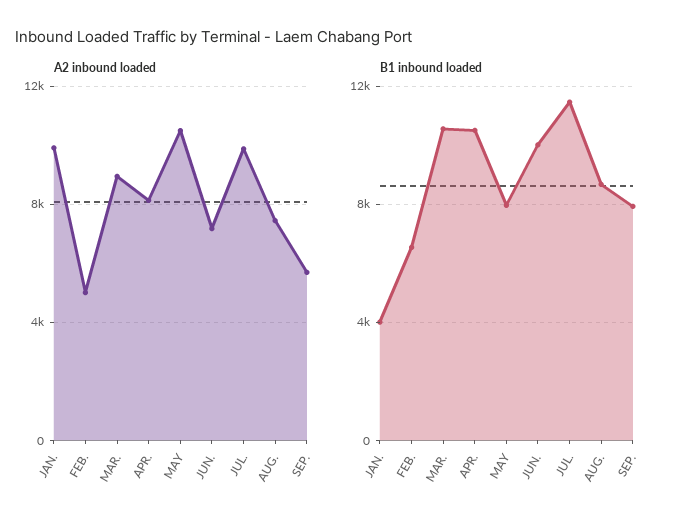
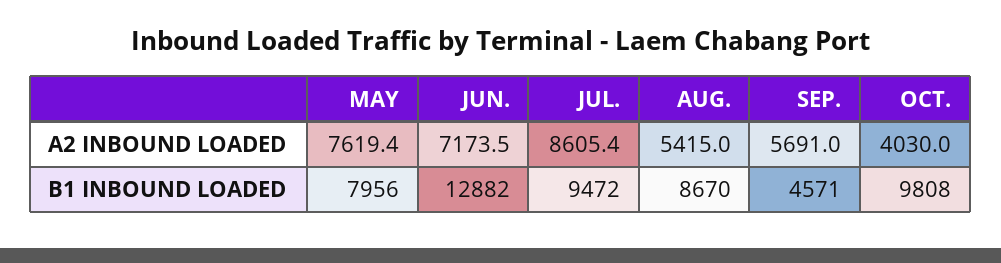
A2 inbound loaded, JAN.: 10000 -> none
A2 inbound loaded, FEB.: 5000 -> none
A2 inbound loaded, MAR.: 9000 -> none
A2 inbound loaded, APR.: 8000 -> none
A2 inbound loaded, MAY: 10500 -> 7619.4
A2 inbound loaded, JUL.: 10000 -> 8605.4
A2 inbound loaded, AUG.: 7500 -> 5415
B1 inbound loaded, JAN.: 4000 -> none
B1 inbound loaded, FEB.: 6500 -> none
B1 inbound loaded, MAR.: 10500 -> none
B1 inbound loaded, APR.: 10500 -> none
B1 inbound loaded, JUN.: 10000 -> 12882
B1 inbound loaded, JUL.: 11500 -> 9472
B1 inbound loaded, SEP.: 8000 -> 4571
A2 inbound loaded, OCT.: none -> 4030
B1 inbound loaded, OCT.: none -> 9808

